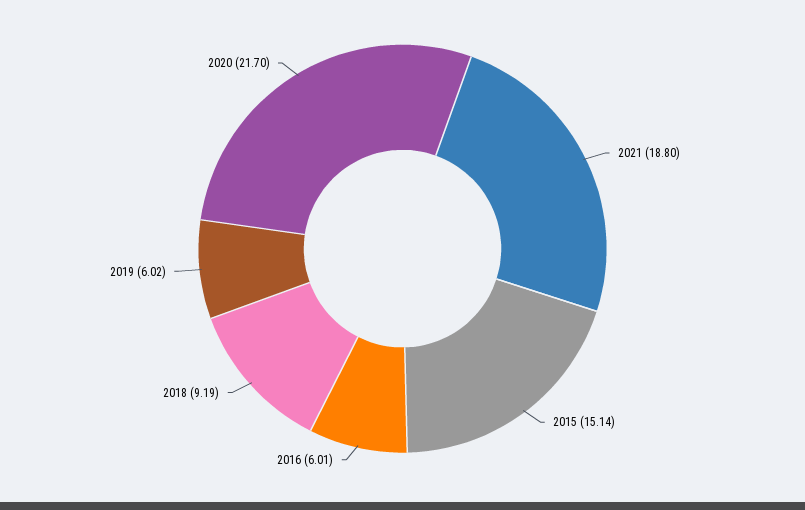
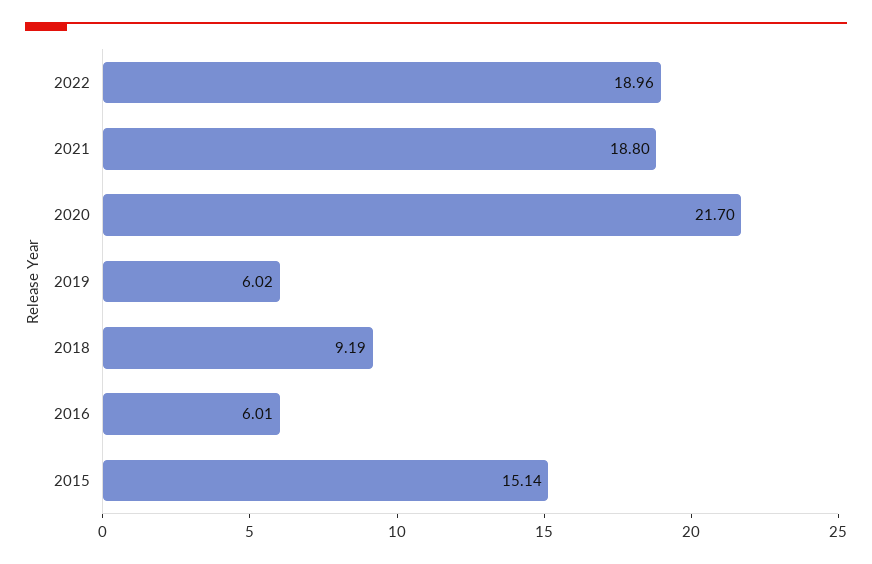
2022: none -> 18.96

